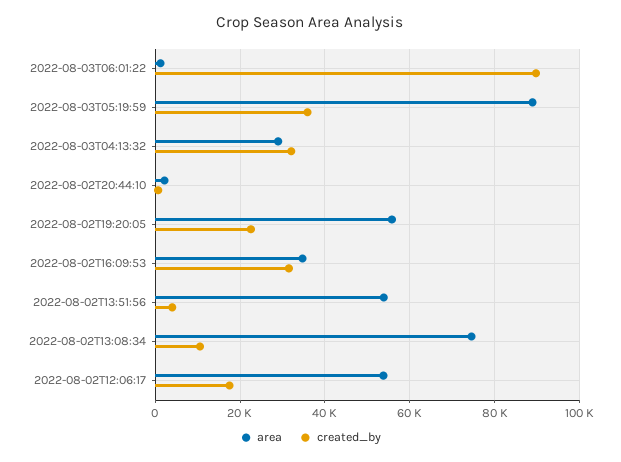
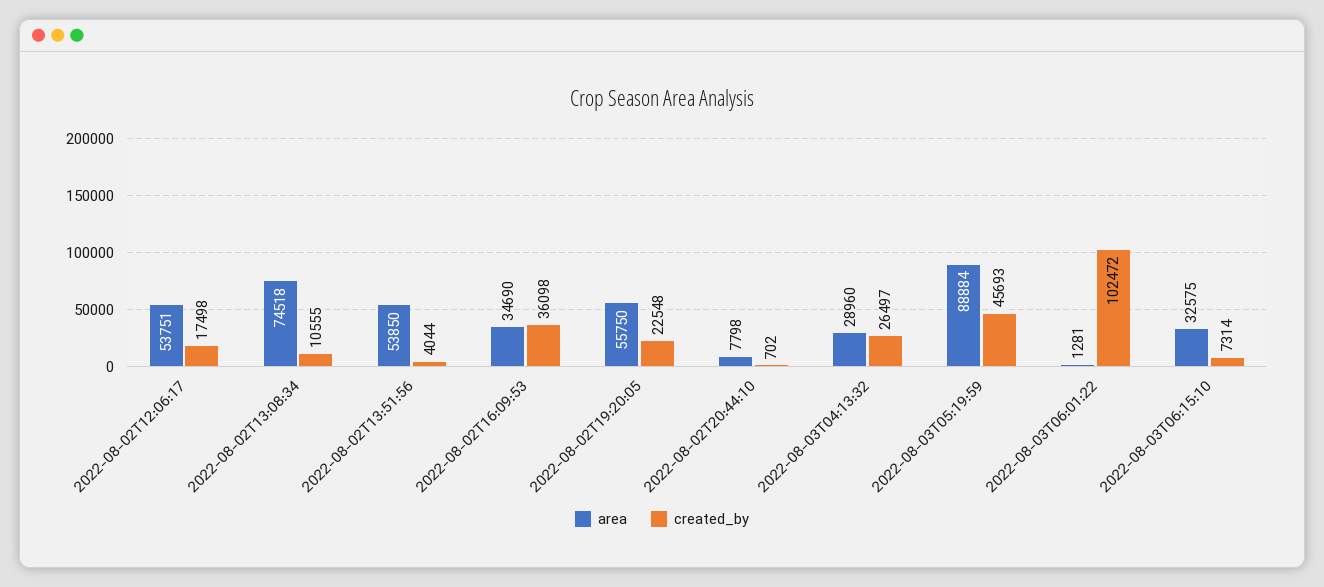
created_by, 2022-08-03T06:01:22: 90000 -> 102472
created_by, 2022-08-03T05:19:59: 36000 -> 45693
created_by, 2022-08-03T04:13:32: 32000 -> 26497
area, 2022-08-02T20:44:10: 2000 -> 7798
created_by, 2022-08-02T16:09:53: 32000 -> 36098
area, 2022-08-03T06:15:10: none -> 32575
created_by, 2022-08-03T06:15:10: none -> 7314

